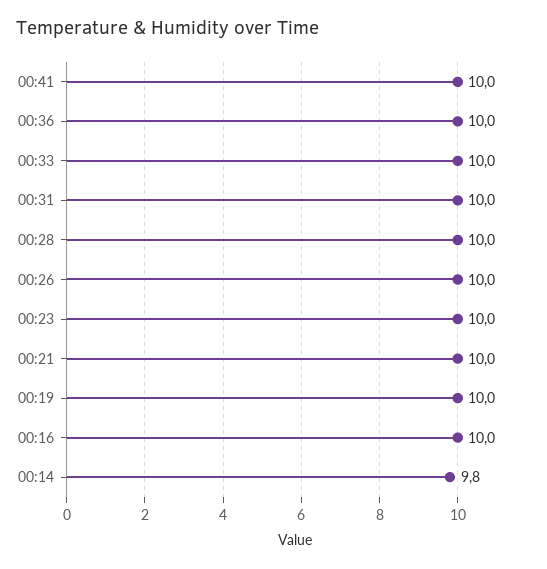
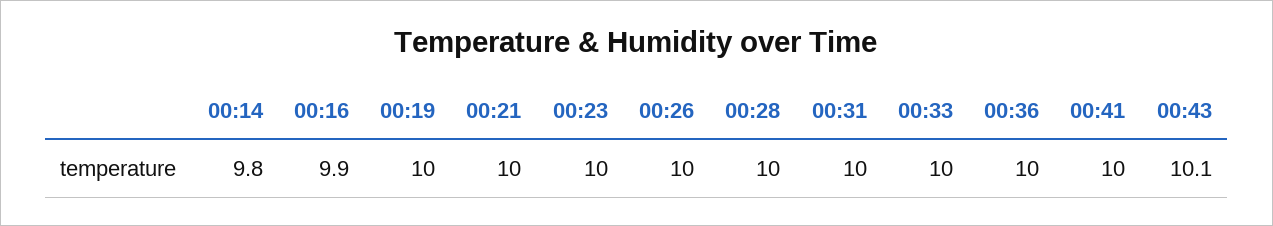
00:16: 10 -> 9.9
00:43: none -> 10.1

